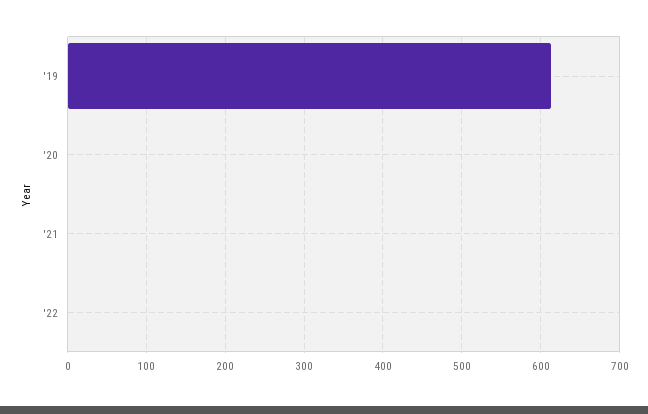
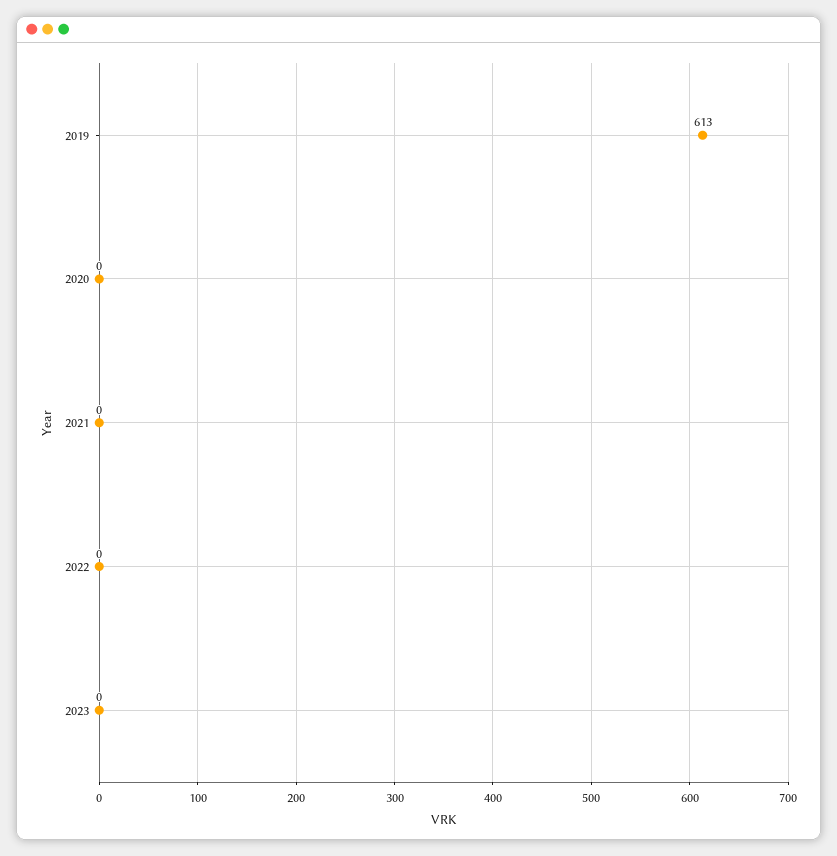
2023: none -> 0

